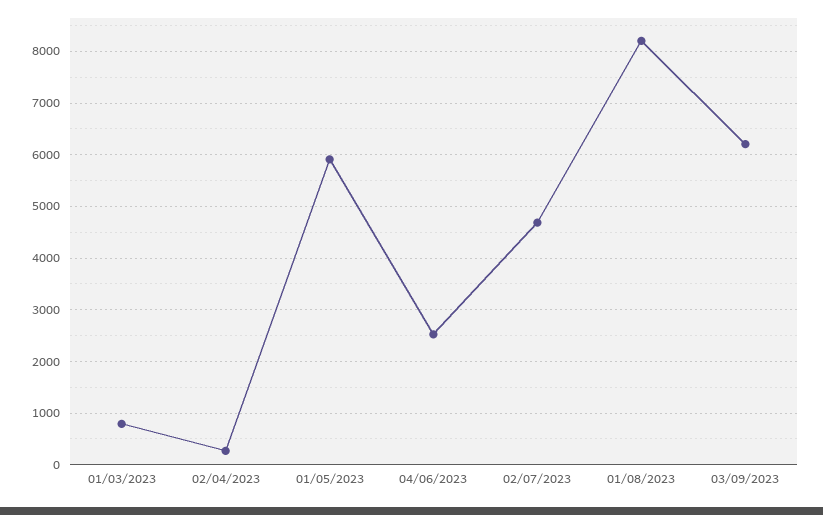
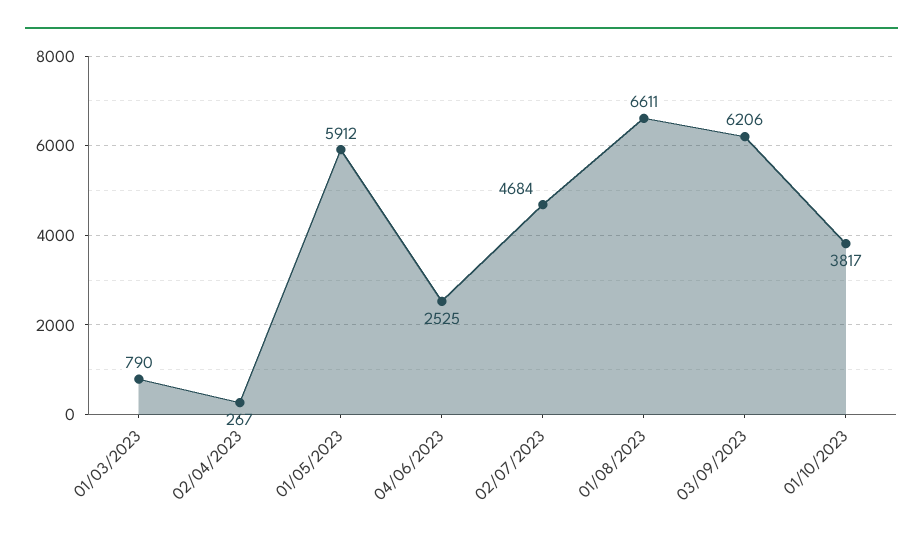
01/08/2023: 8200 -> 6611
01/10/2023: none -> 3817

